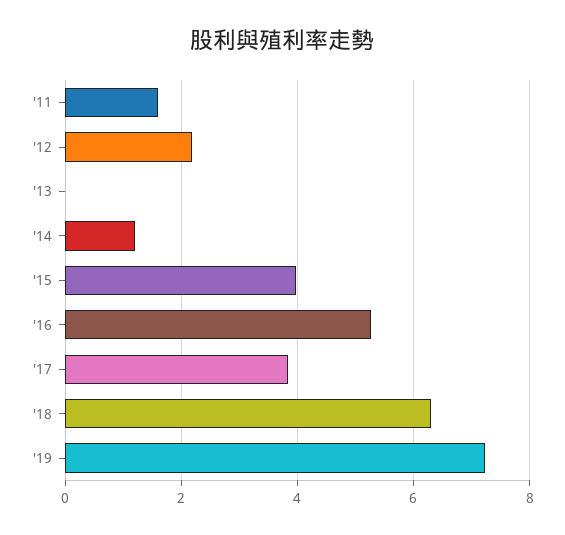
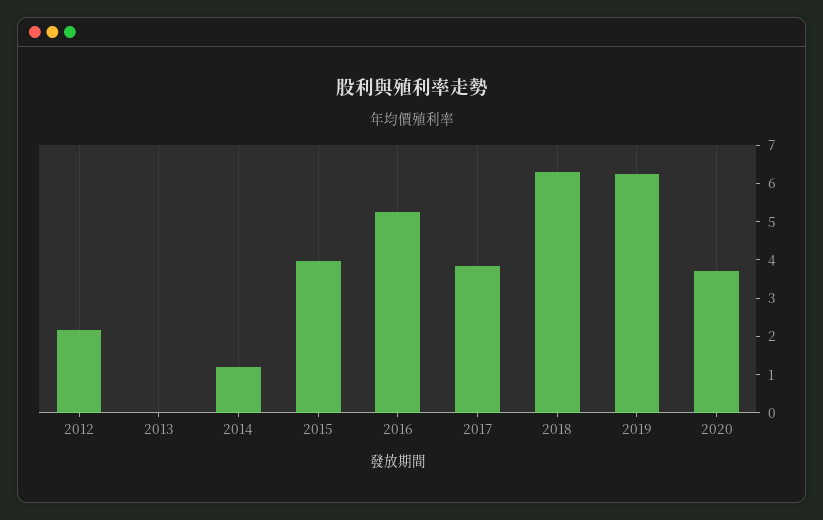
'11: 1.6 -> none
'19: 7.2 -> 6.25
2020: none -> 3.75

